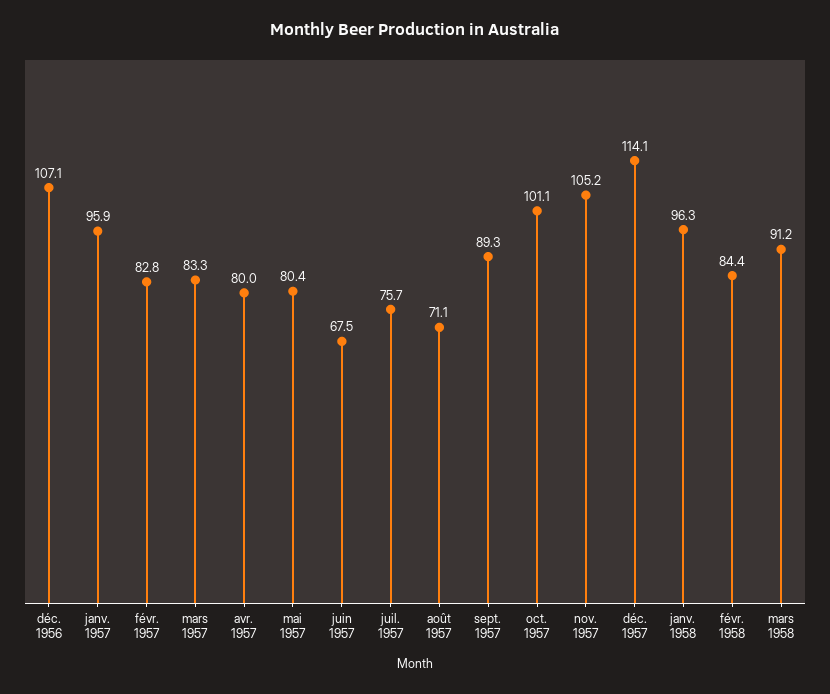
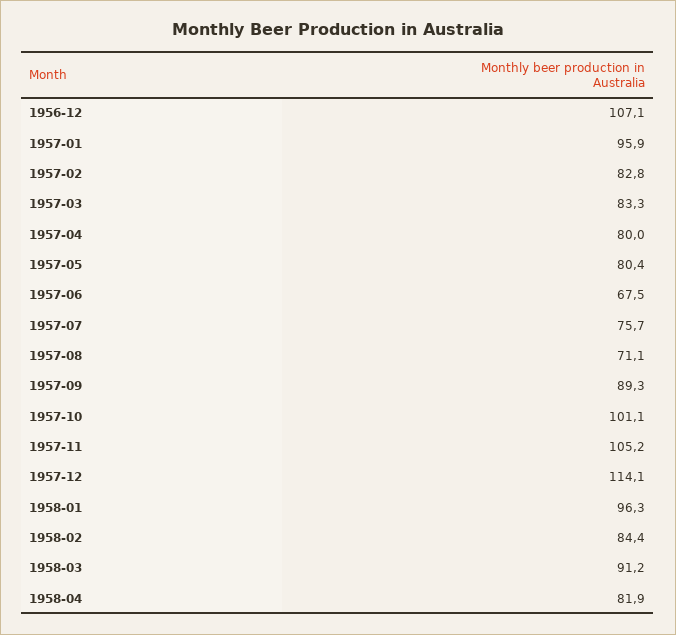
1958-04: none -> 81.9

